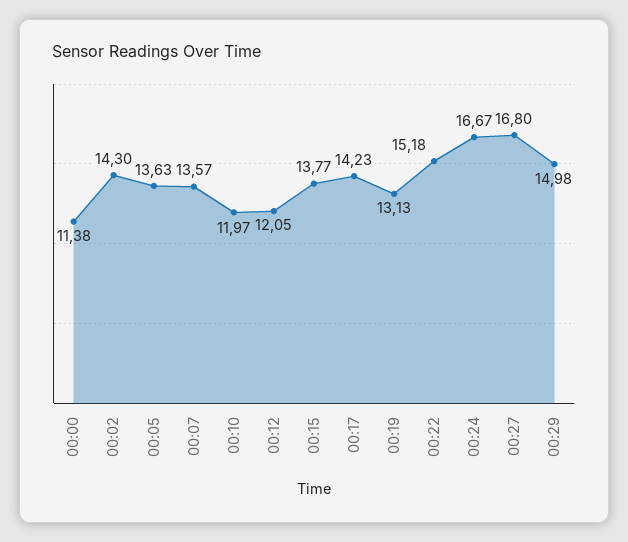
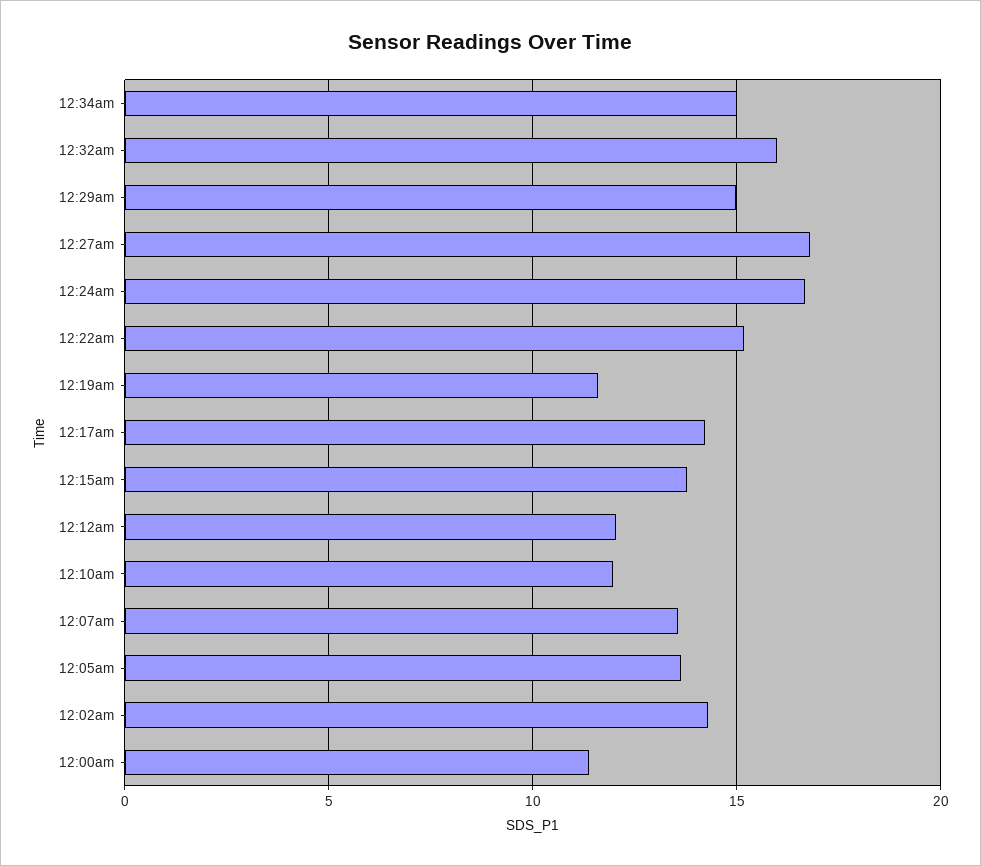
00:19: 13.13 -> 11.5
12:34am: none -> 15
12:32am: none -> 16

